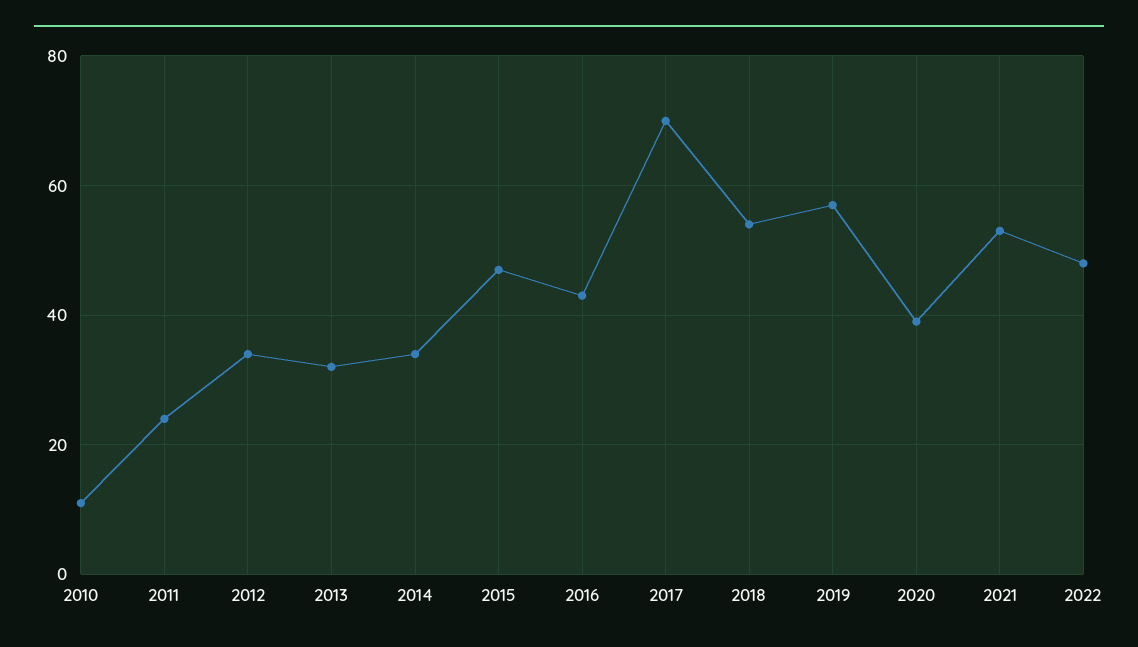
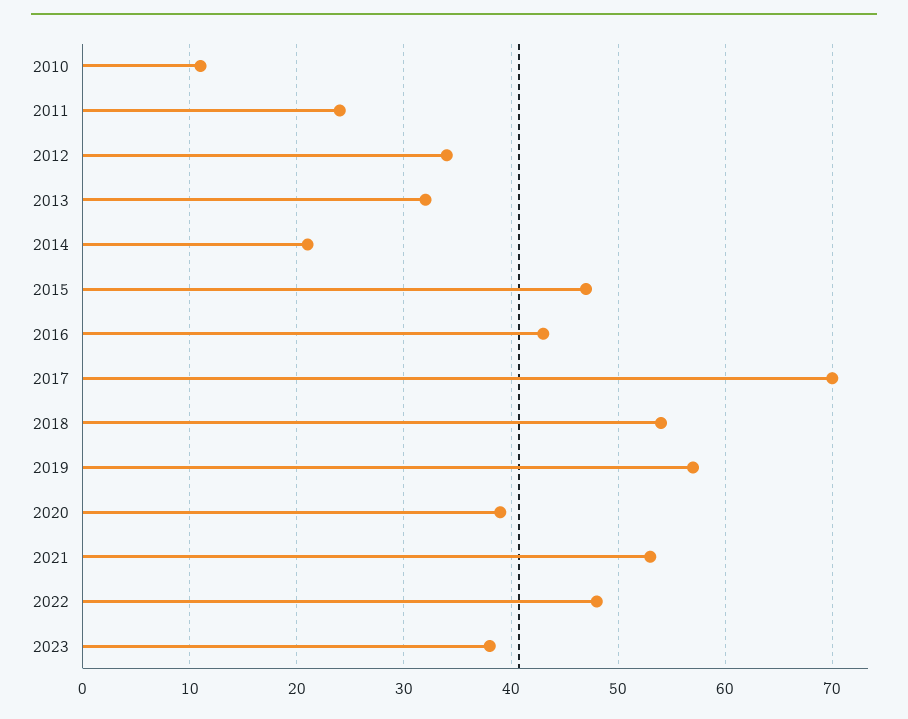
2014: 35 -> 21
2023: none -> 38

